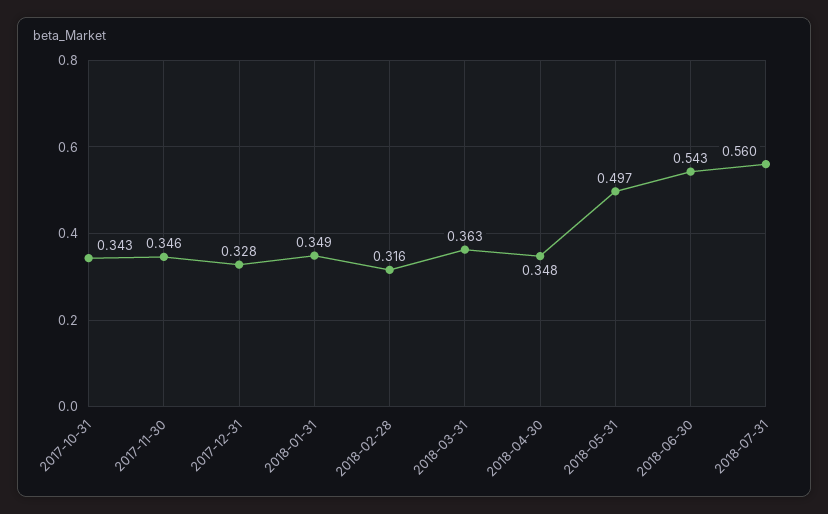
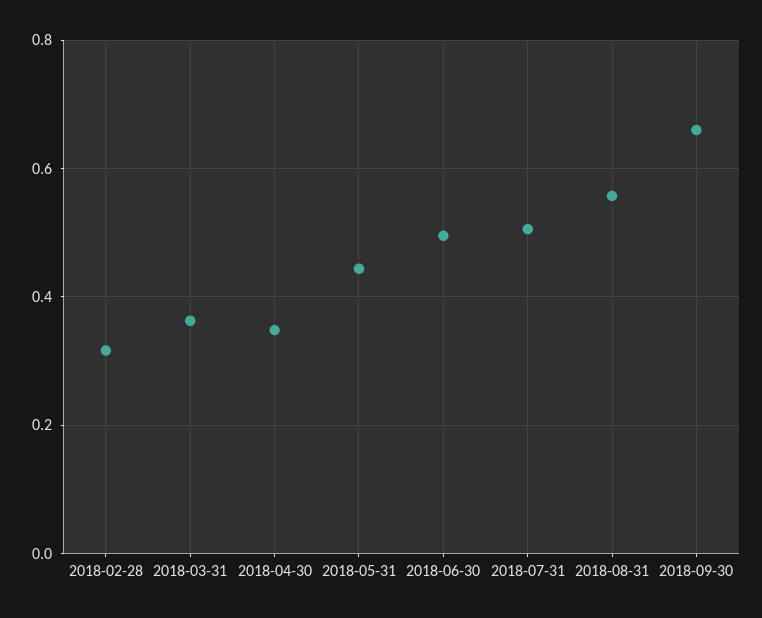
2017-10-31: 0.343 -> none
2017-11-30: 0.346 -> none
2017-12-31: 0.328 -> none
2018-01-31: 0.349 -> none
2018-05-31: 0.497 -> 0.44
2018-06-30: 0.543 -> 0.5
2018-07-31: 0.56 -> 0.5
2018-08-31: none -> 0.56
2018-09-30: none -> 0.66

